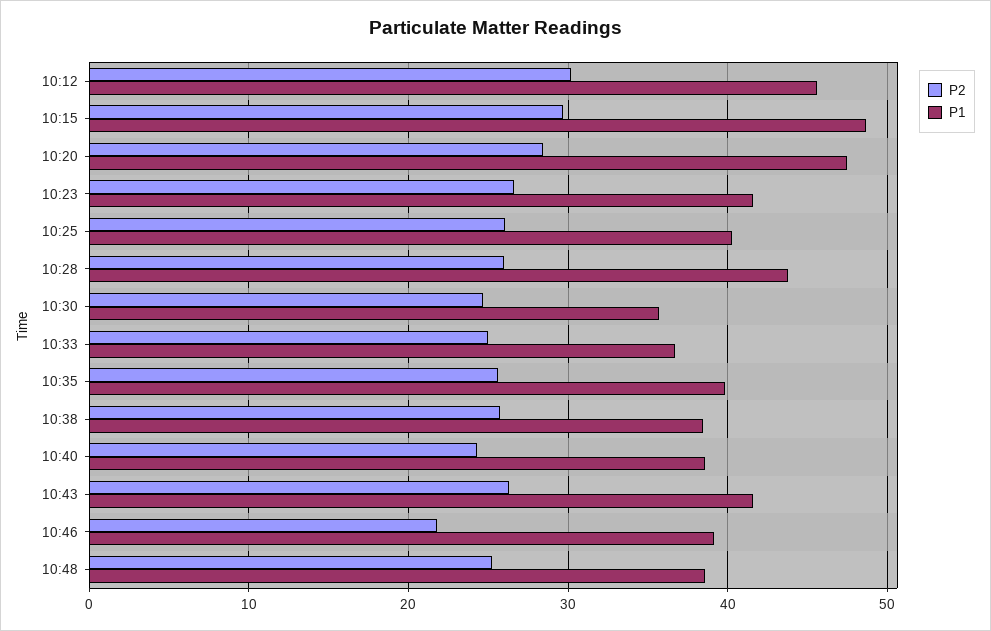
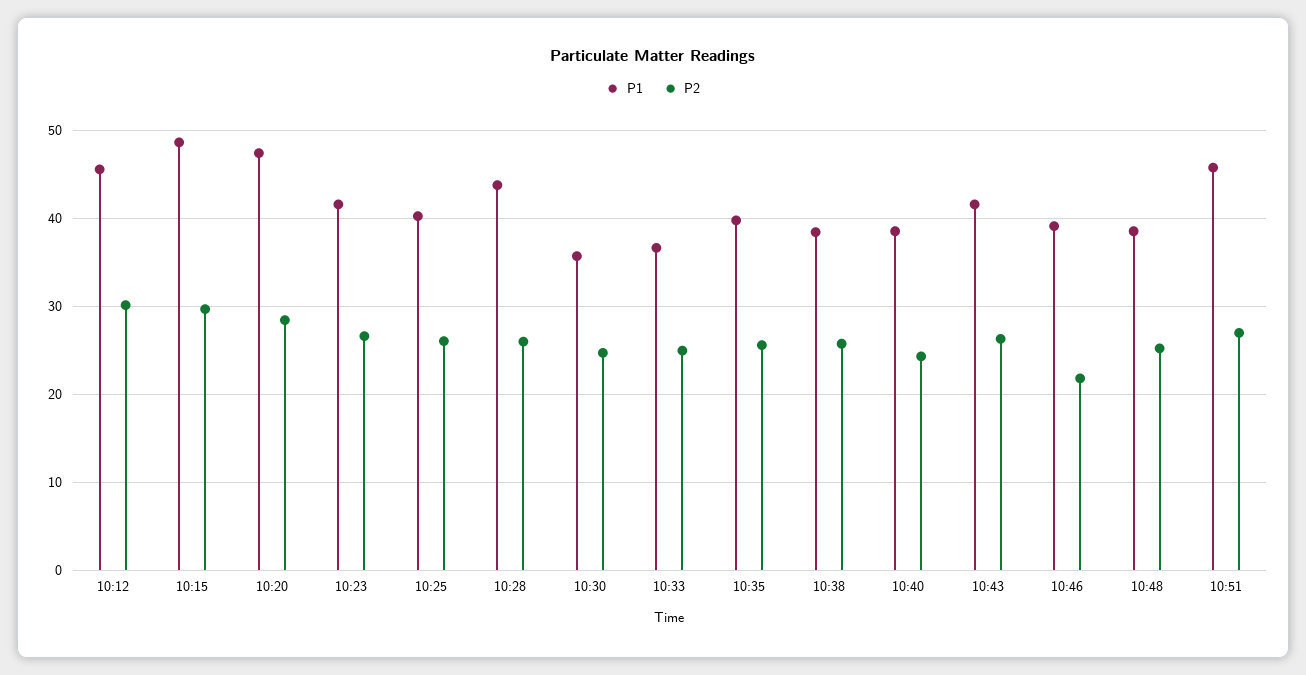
P1, 10:51: none -> 46
P2, 10:51: none -> 27

